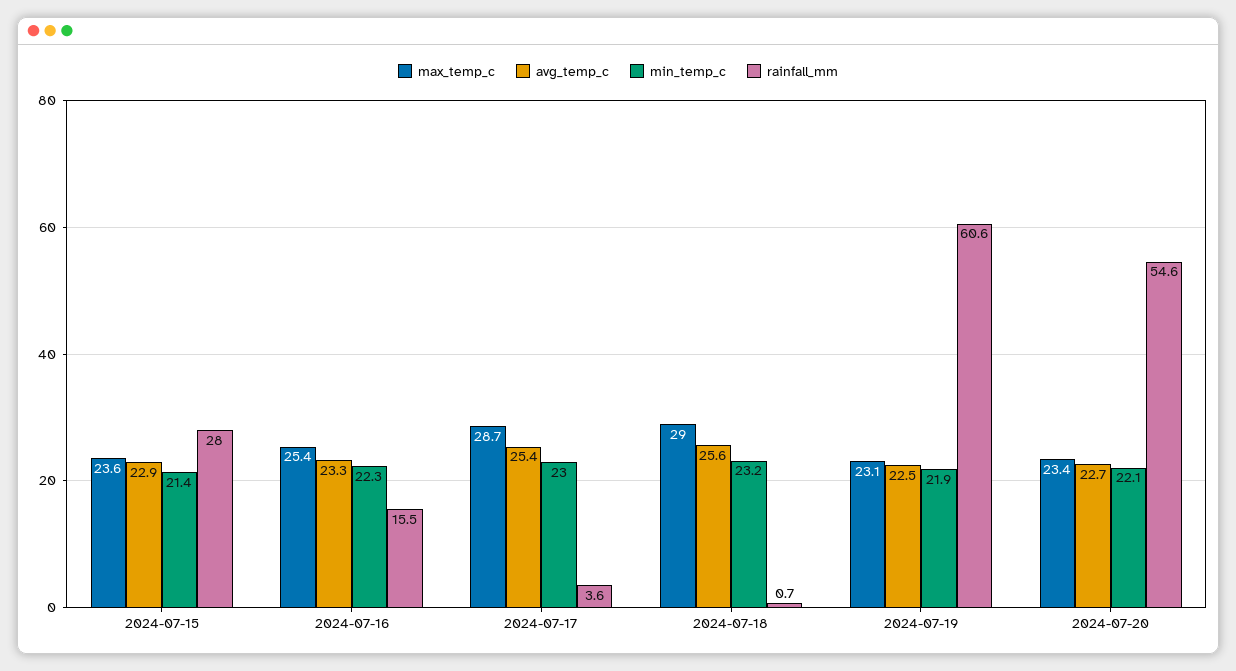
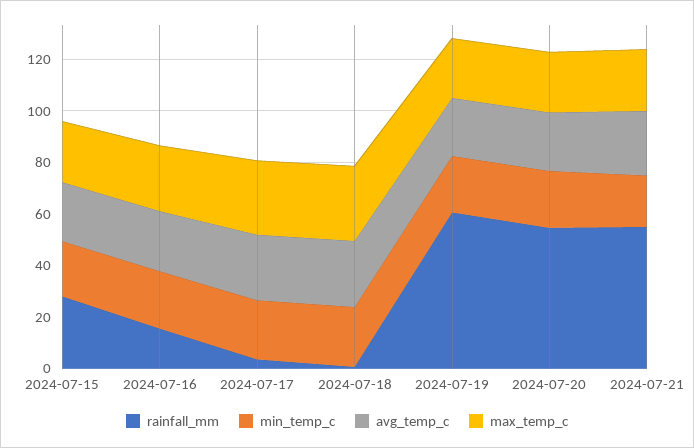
rainfall_mm, 2024-07-21: none -> 55
min_temp_c, 2024-07-21: none -> 20
avg_temp_c, 2024-07-21: none -> 25
max_temp_c, 2024-07-21: none -> 25

